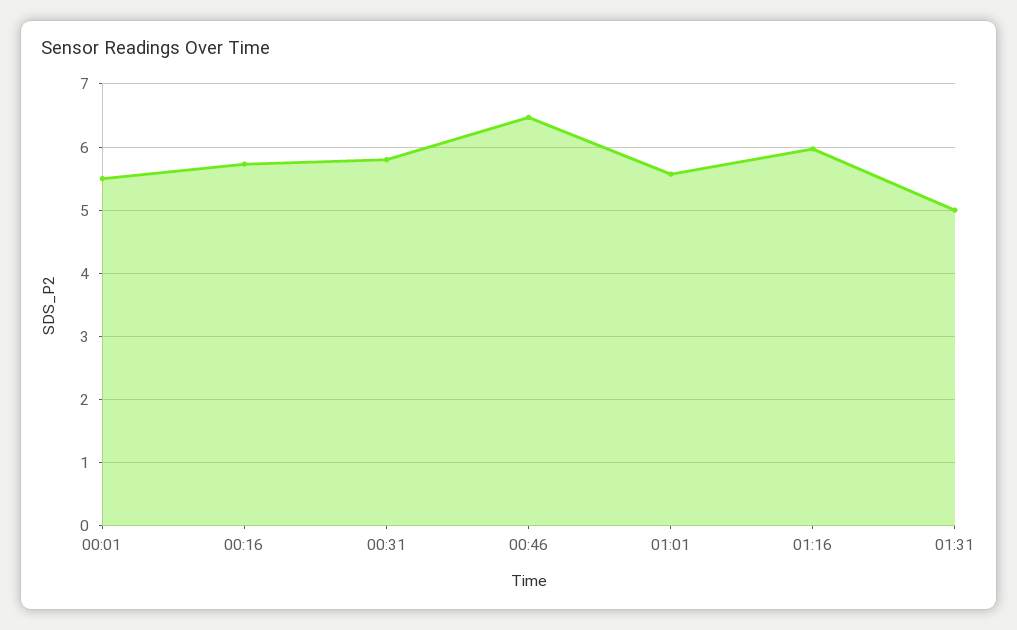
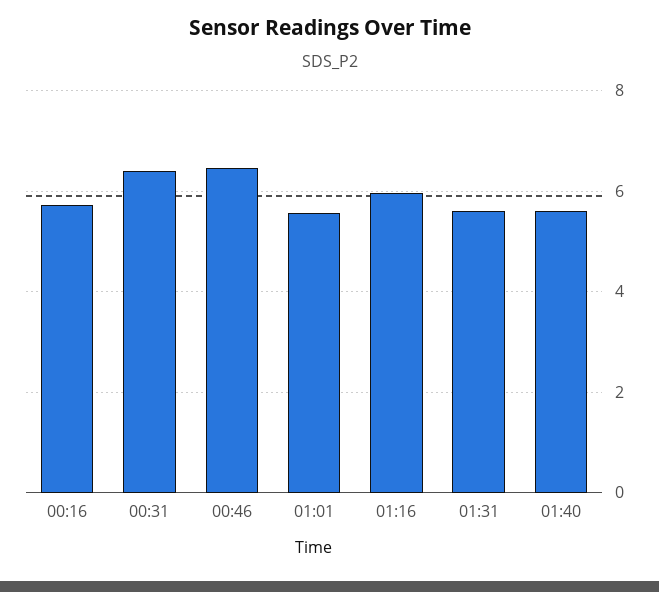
00:01: 5.5 -> none
00:31: 5.8 -> 6.4
01:31: 5 -> 5.6
01:40: none -> 5.6

